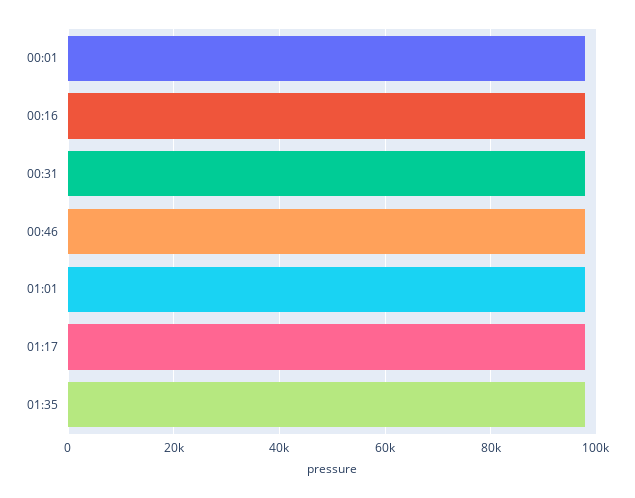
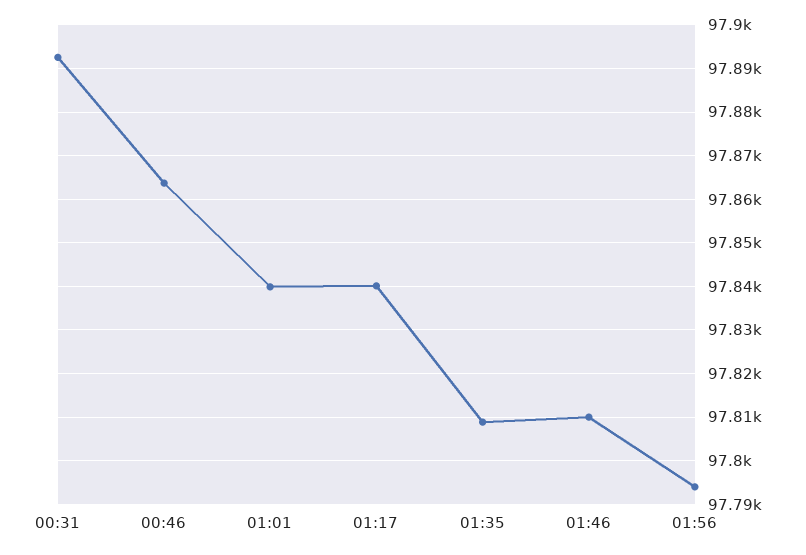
00:01: 98000 -> none
00:16: 98000 -> none
01:46: none -> 97810
01:56: none -> 97794

